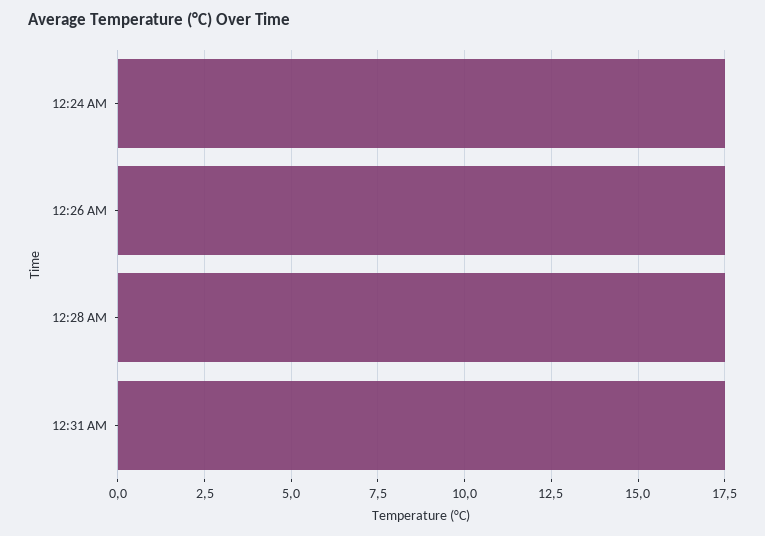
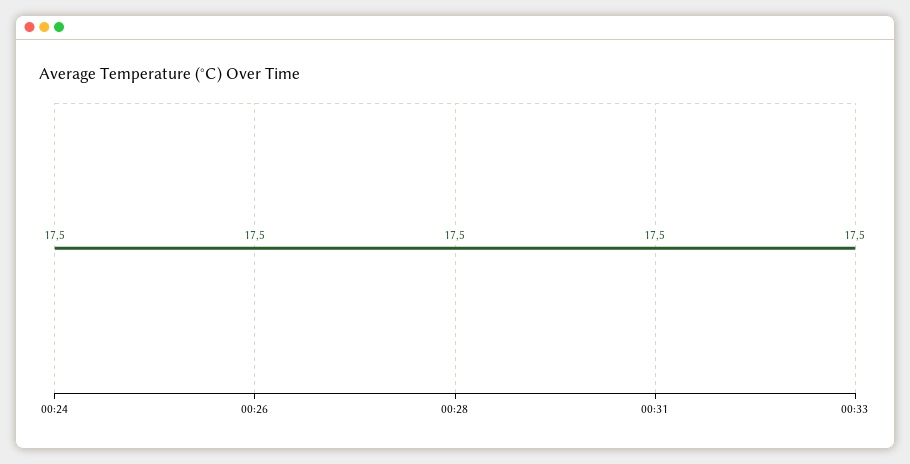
00:33: none -> 17.5

